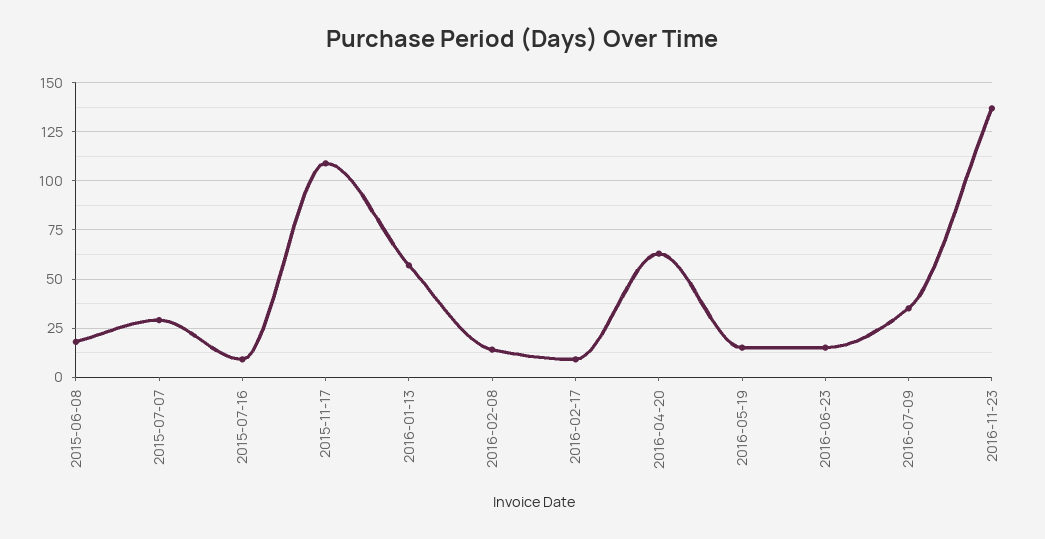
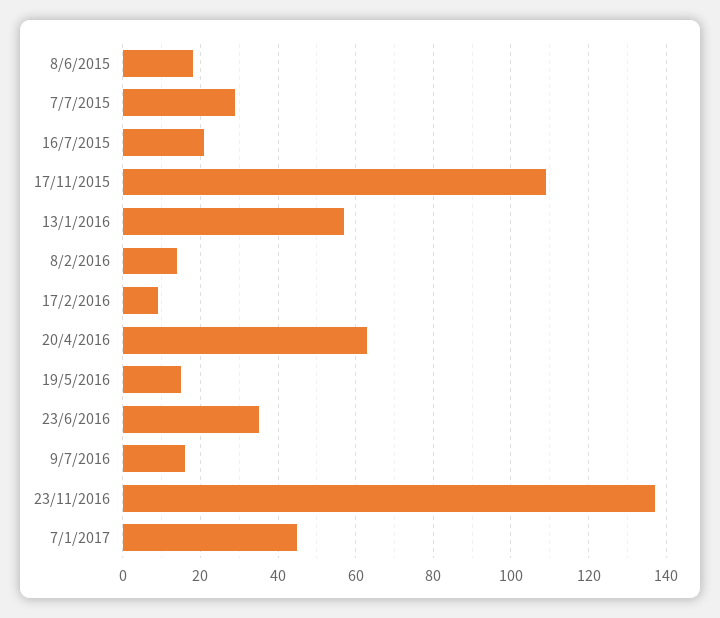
2015-07-16: 10 -> 20
2016-06-23: 15 -> 35
2016-07-09: 35 -> 15
7/1/2017: none -> 45

